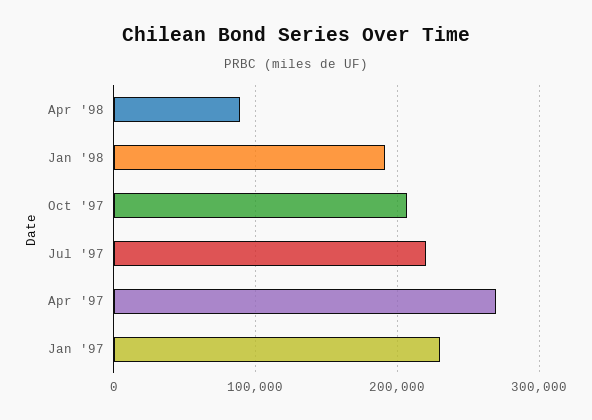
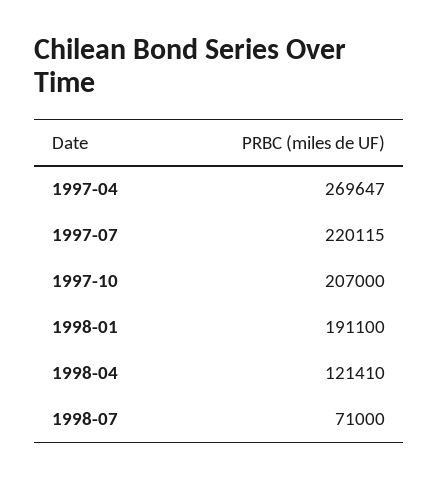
Apr '98: 90000 -> 121410
Jan '97: 230000 -> none
1998-07: none -> 71000

